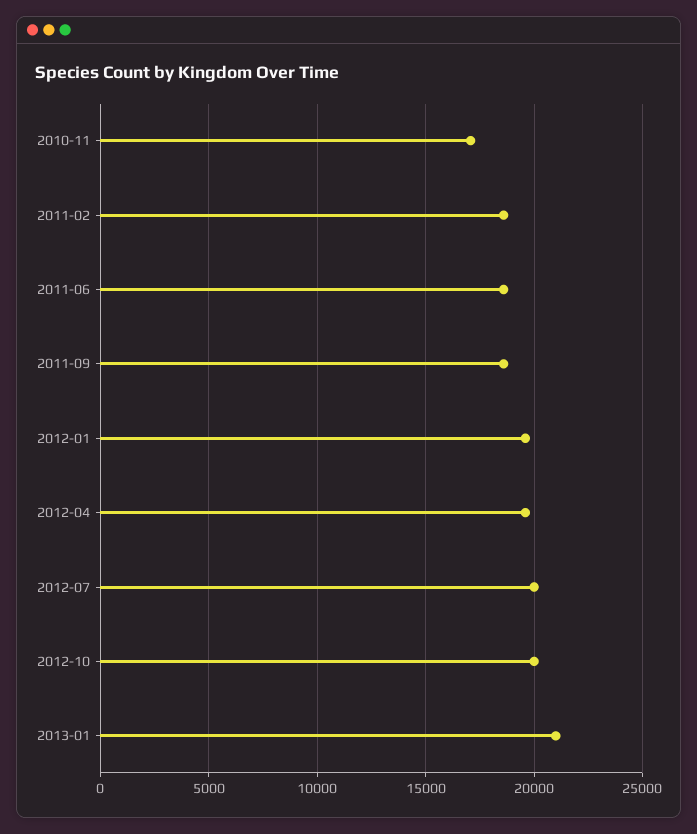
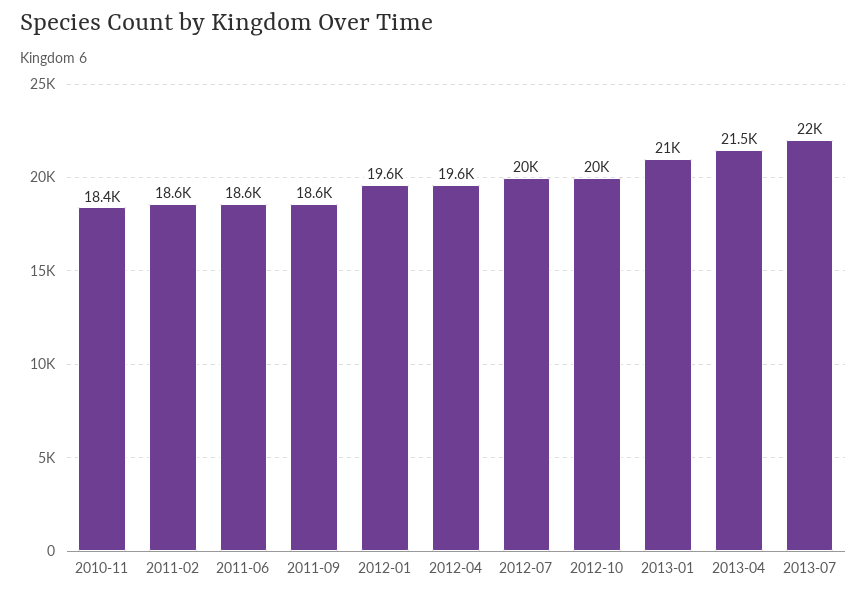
2010-11: 17000 -> 18400
2013-04: none -> 21500
2013-07: none -> 22000

